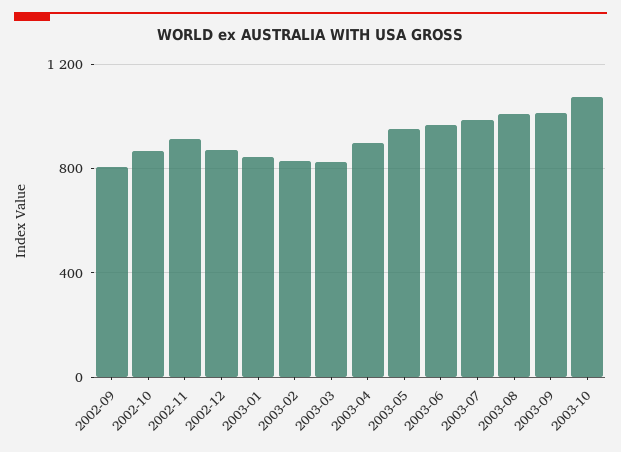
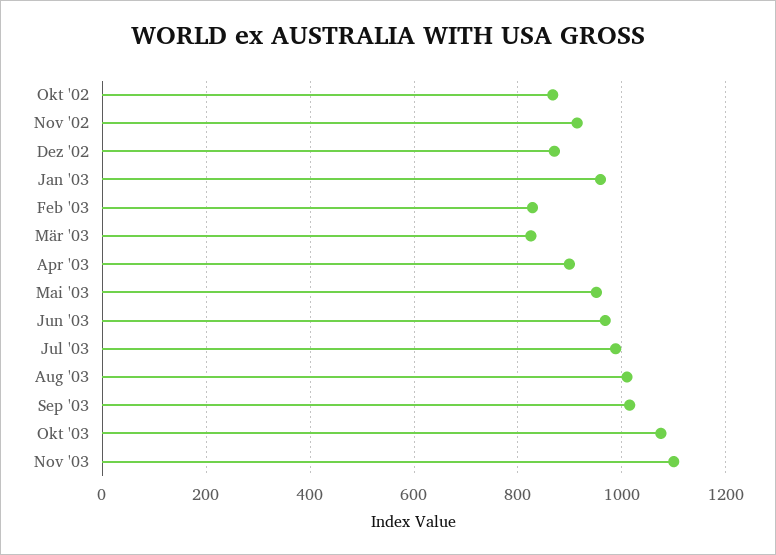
2002-09: 800 -> none
2003-01: 850 -> 960
Nov '03: none -> 1100

